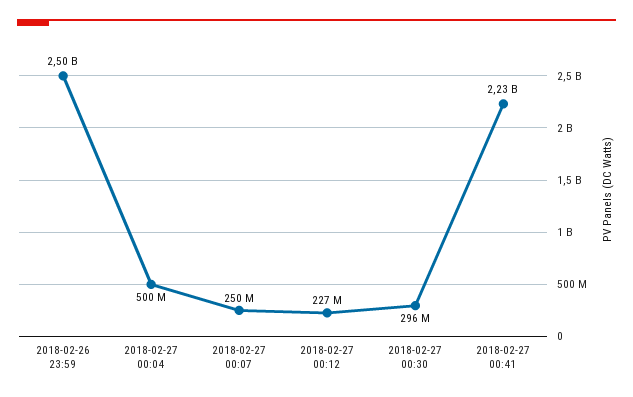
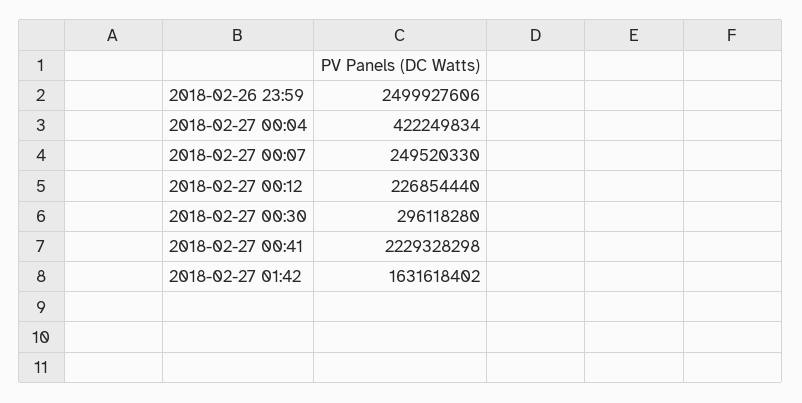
2018-02-27 00:04: 500000000 -> 422249834
2018-02-27 01:42: none -> 1631618402

